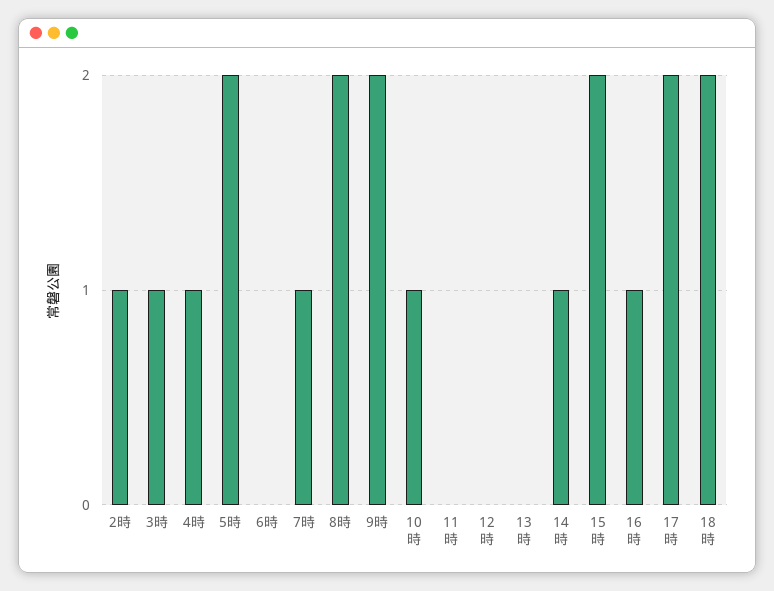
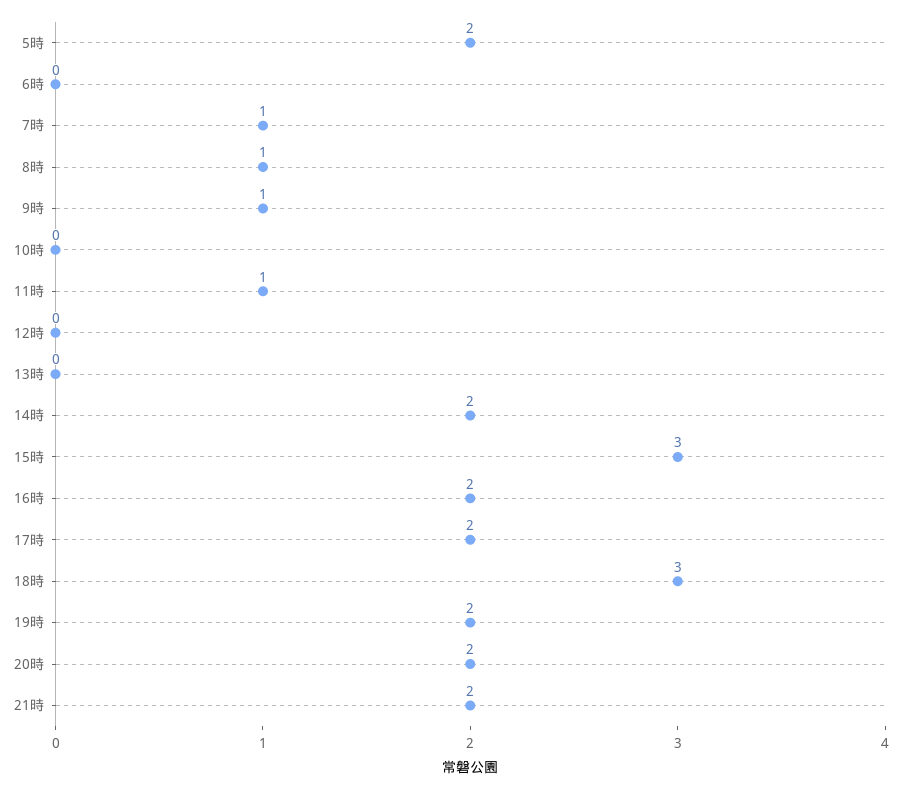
2時: 1 -> none
3時: 1 -> none
4時: 1 -> none
8時: 2 -> 1
9時: 2 -> 1
10時: 1 -> 0
11時: 0 -> 1
14時: 1 -> 2
15時: 2 -> 3
16時: 1 -> 2
18時: 2 -> 3
19時: none -> 2
20時: none -> 2
21時: none -> 2

